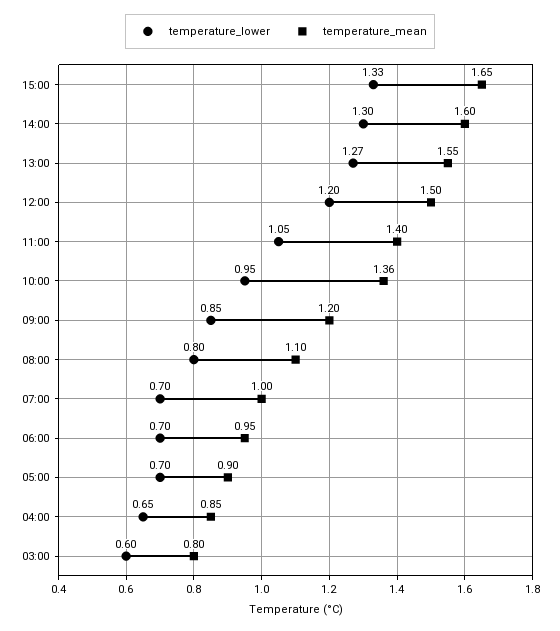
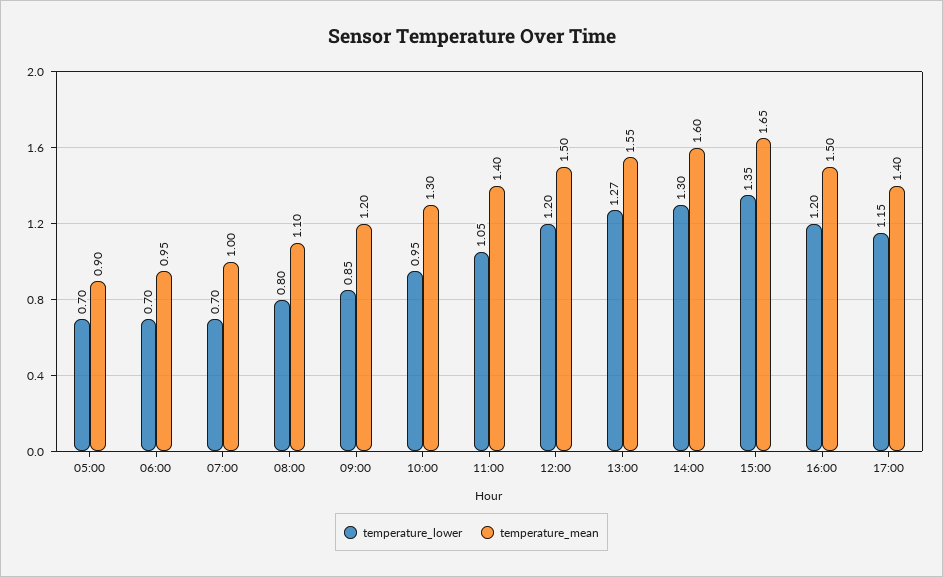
temperature_lower, 15:00: 1.33 -> 1.35
temperature_mean, 10:00: 1.36 -> 1.3
temperature_lower, 04:00: 0.65 -> none
temperature_mean, 04:00: 0.85 -> none
temperature_lower, 03:00: 0.6 -> none
temperature_mean, 03:00: 0.8 -> none
temperature_lower, 16:00: none -> 1.2
temperature_mean, 16:00: none -> 1.5
temperature_lower, 17:00: none -> 1.15
temperature_mean, 17:00: none -> 1.4

